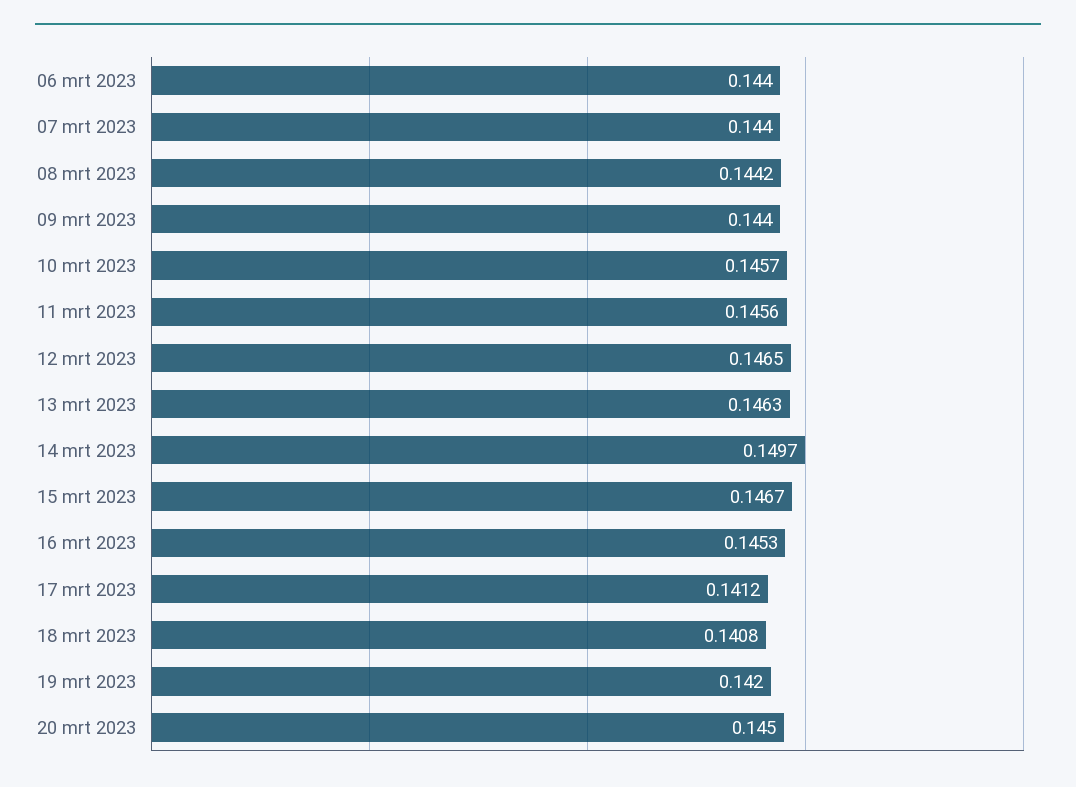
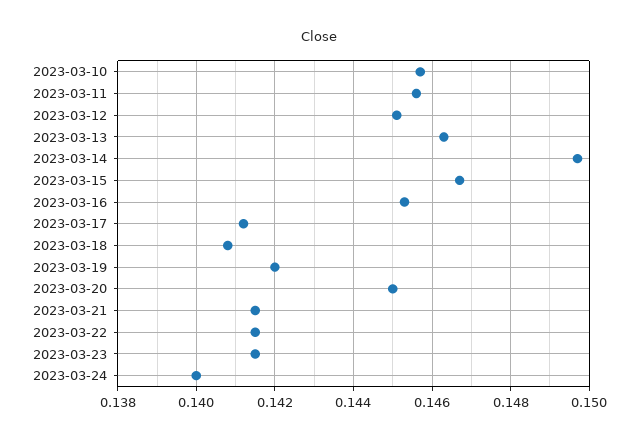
06 mrt 2023: 0.144 -> none
07 mrt 2023: 0.144 -> none
08 mrt 2023: 0.1442 -> none
09 mrt 2023: 0.144 -> none
12 mrt 2023: 0.1465 -> 0.145
2023-03-21: none -> 0.1415
2023-03-22: none -> 0.1415
2023-03-23: none -> 0.1415
2023-03-24: none -> 0.14

